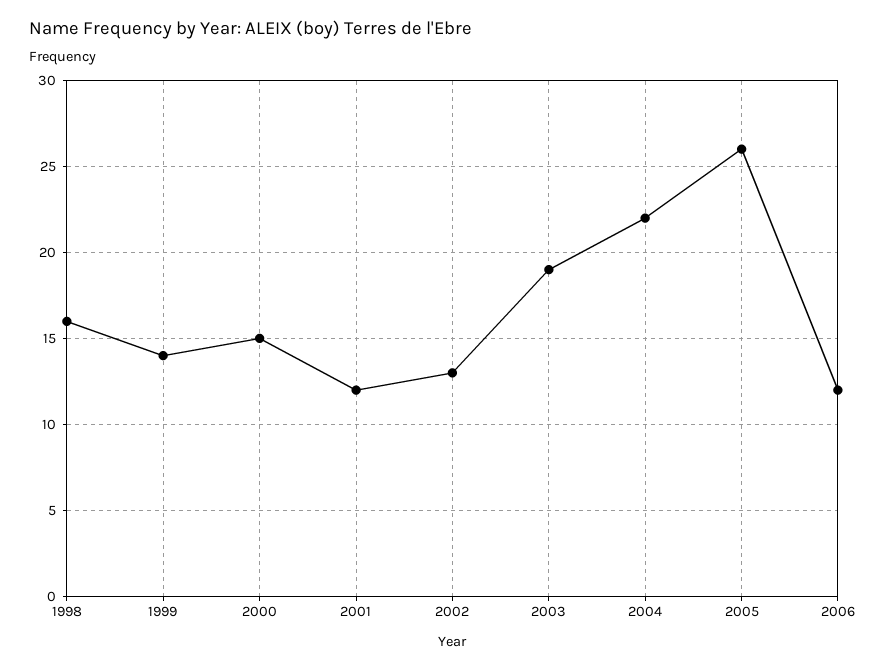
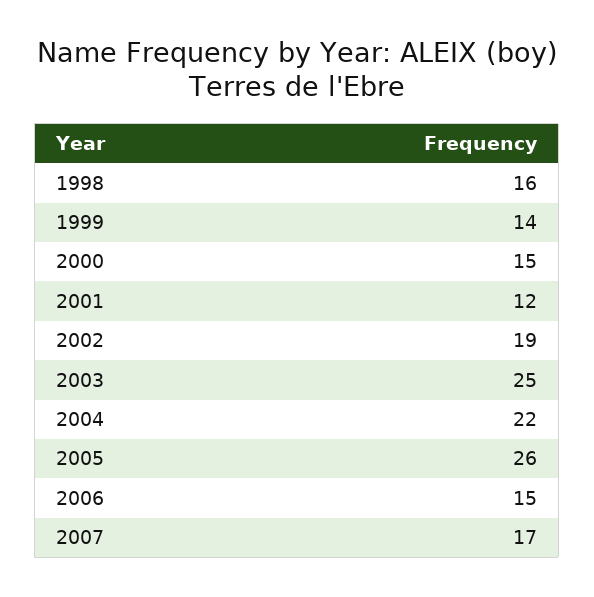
2002: 13 -> 19
2003: 19 -> 25
2006: 12 -> 15
2007: none -> 17

